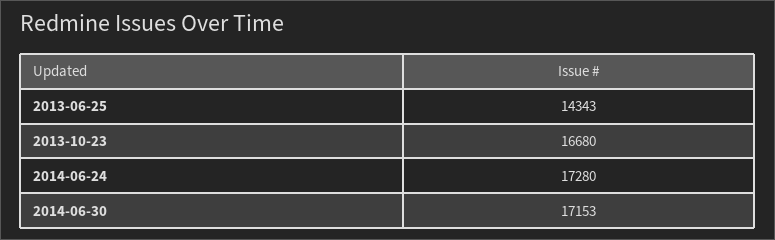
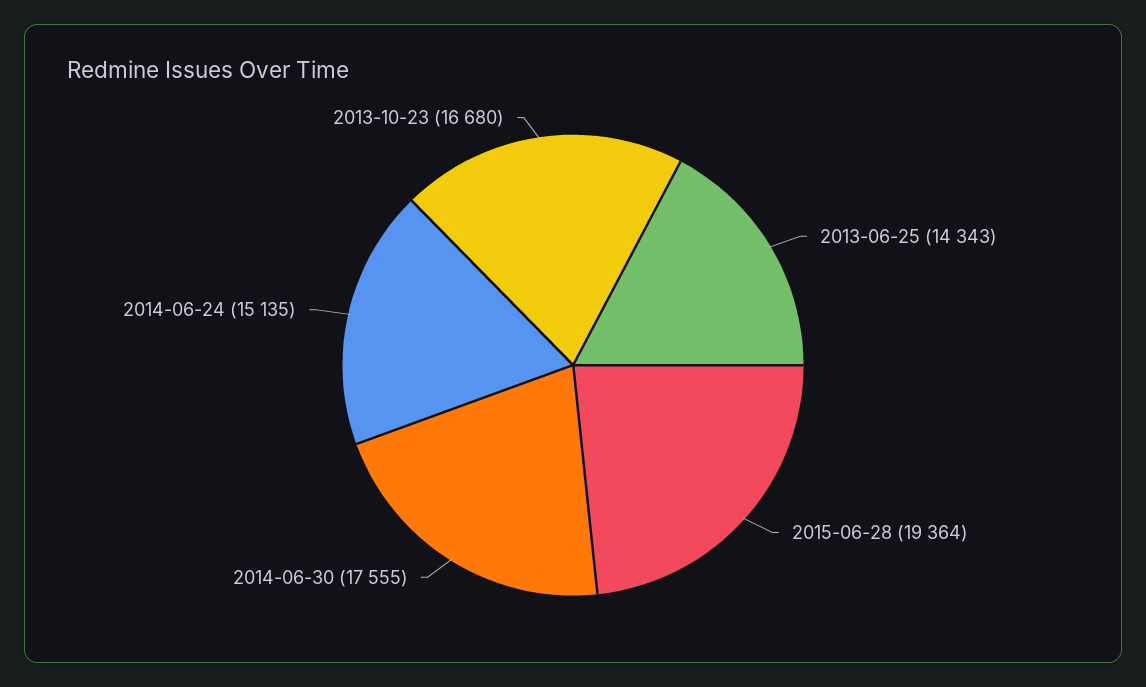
2014-06-24: 17280 -> 15135
2014-06-30: 17153 -> 17555
2015-06-28: none -> 19364

